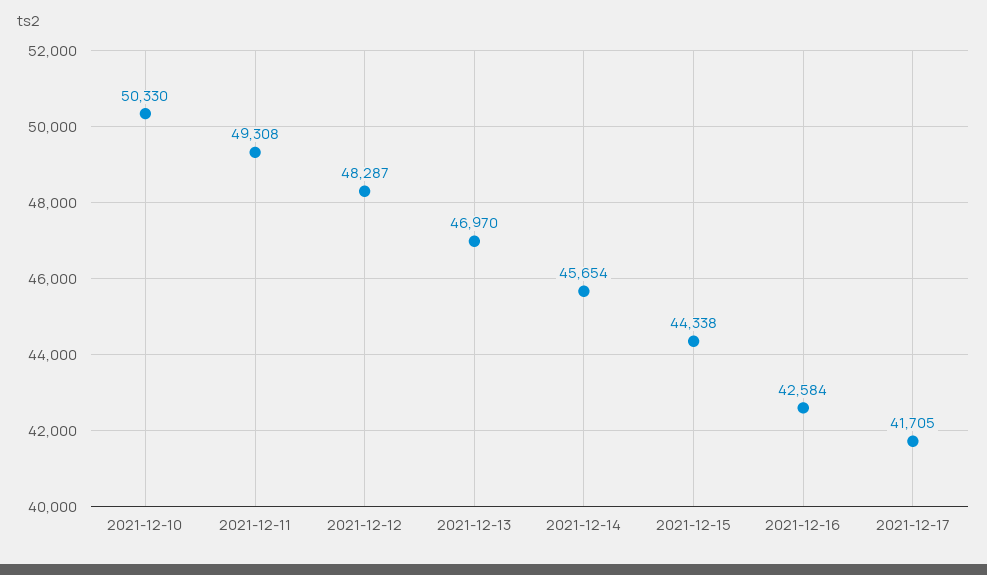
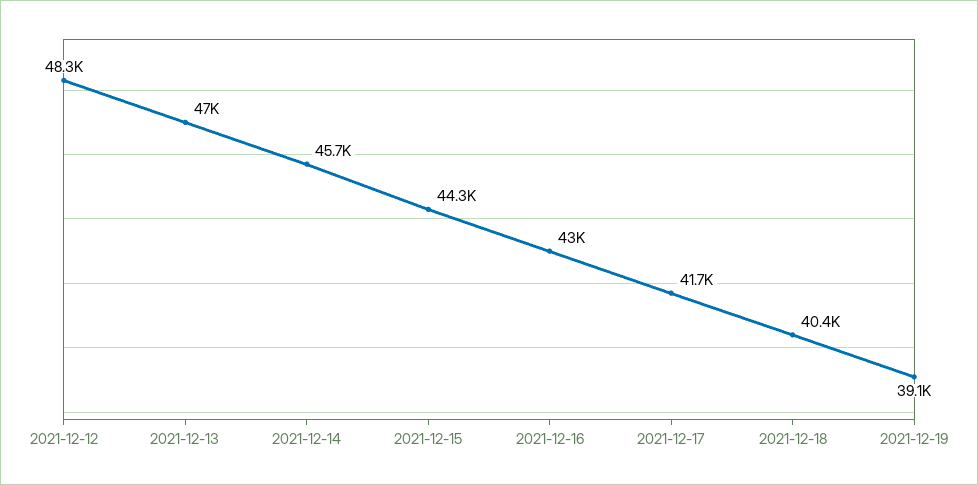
2021-12-10: 50330 -> none
2021-12-11: 49308 -> none
2021-12-16: 42584 -> 43000
2021-12-18: none -> 40400
2021-12-19: none -> 39100

